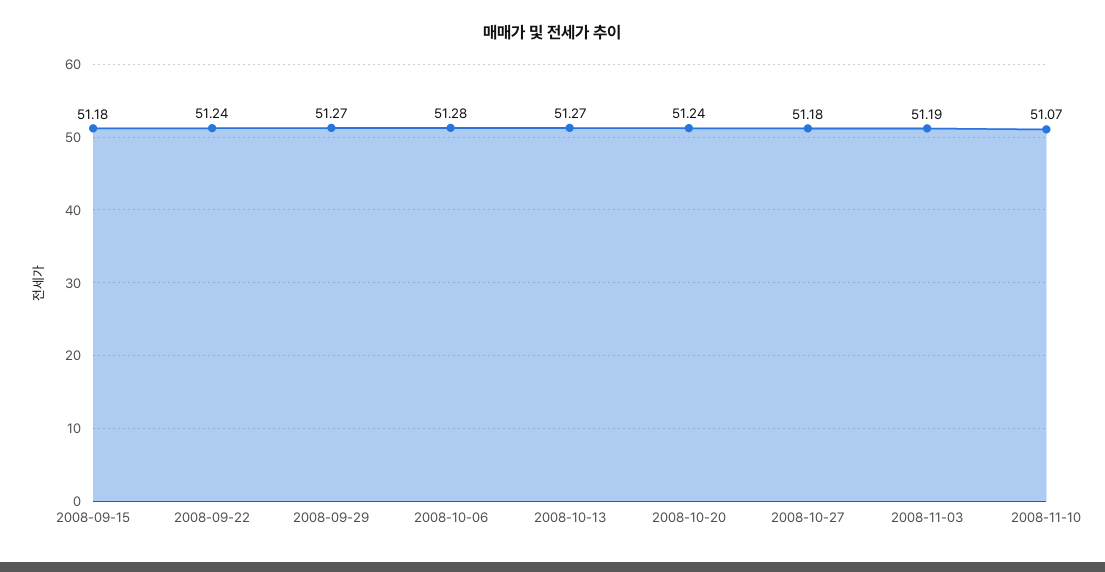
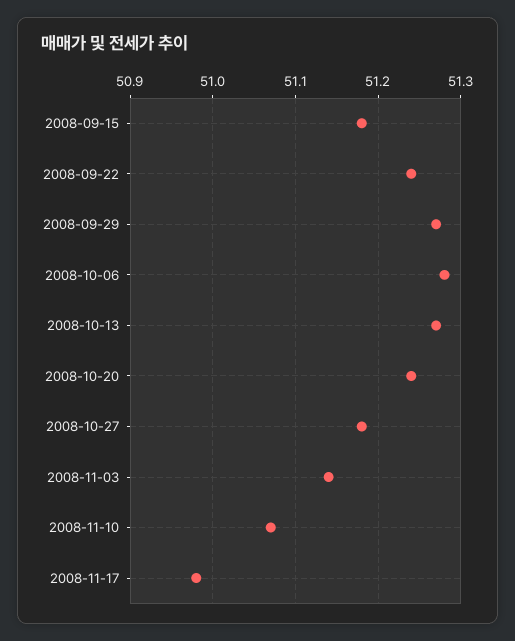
2008-11-03: 51.19 -> 51.14
2008-11-17: none -> 50.98

